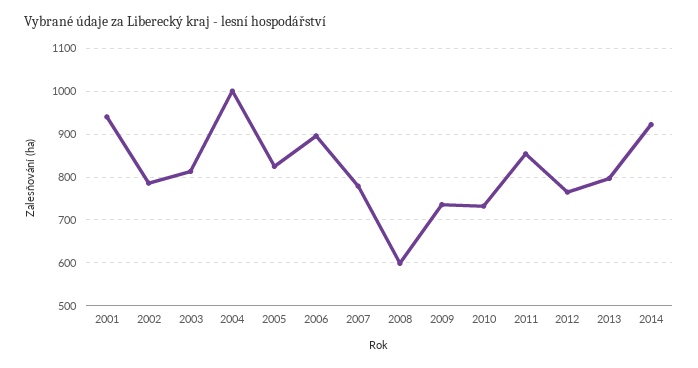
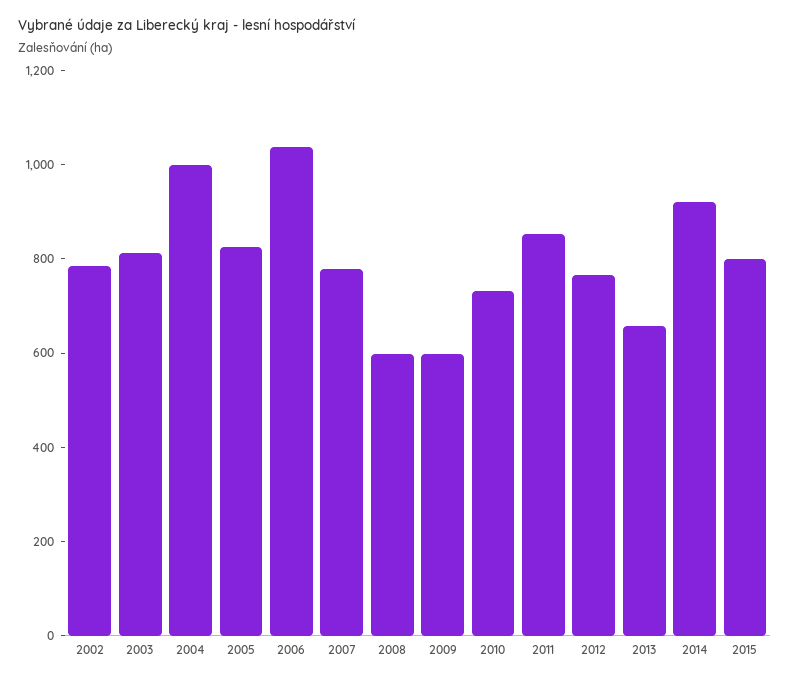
2001: 940 -> none
2006: 900 -> 1050
2009: 740 -> 600
2013: 800 -> 650
2015: none -> 800

